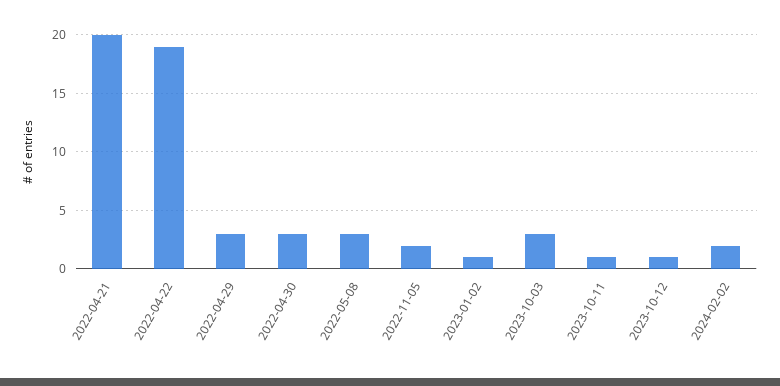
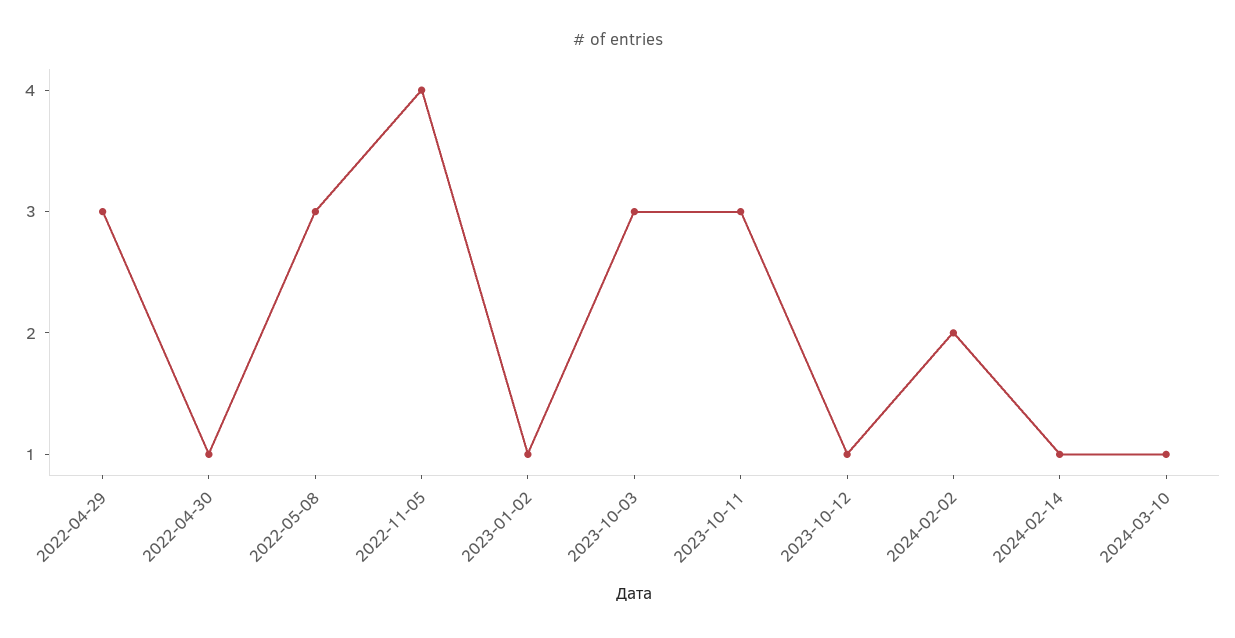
2022-04-21: 20 -> none
2022-04-22: 19 -> none
2022-04-30: 3 -> 1
2022-11-05: 2 -> 4
2023-10-11: 1 -> 3
2024-02-14: none -> 1
2024-03-10: none -> 1

